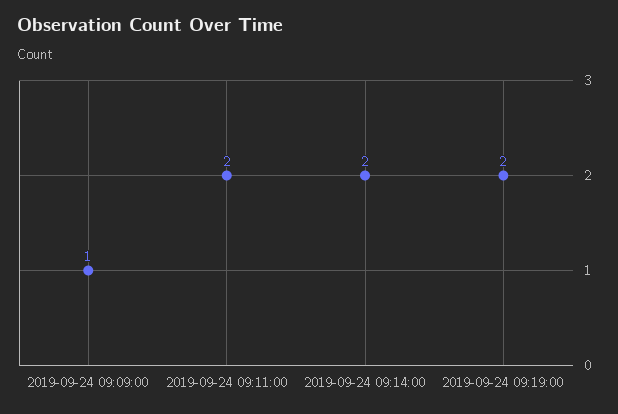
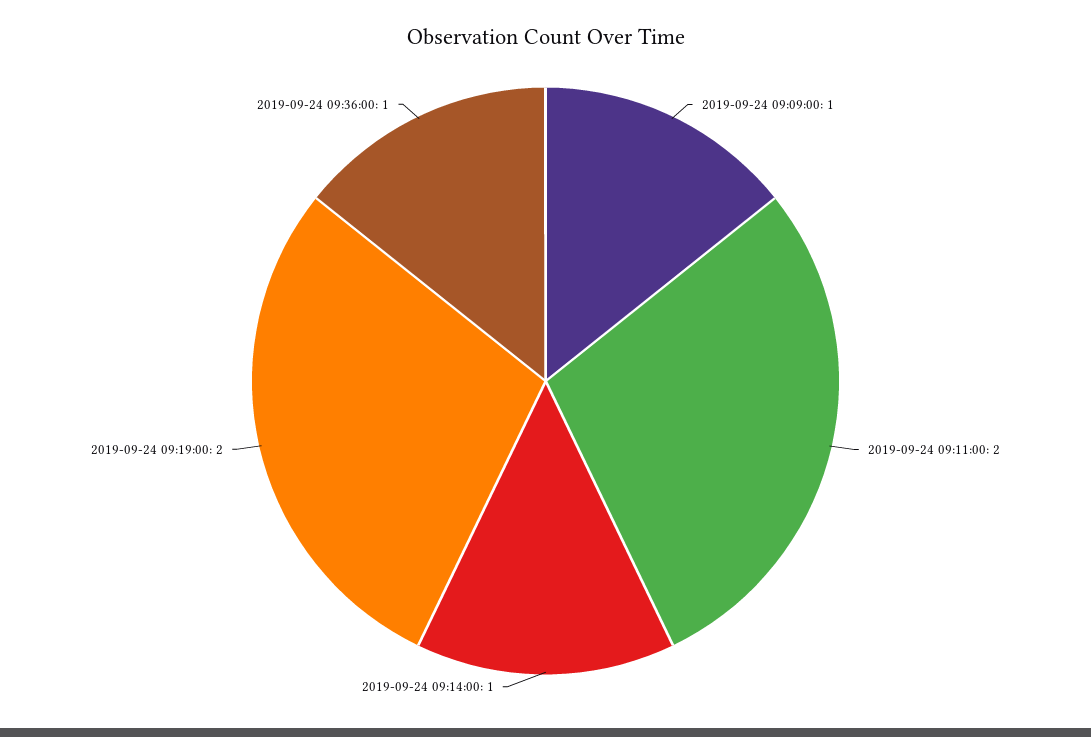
2019-09-24 09:14:00: 2 -> 1
2019-09-24 09:36:00: none -> 1

